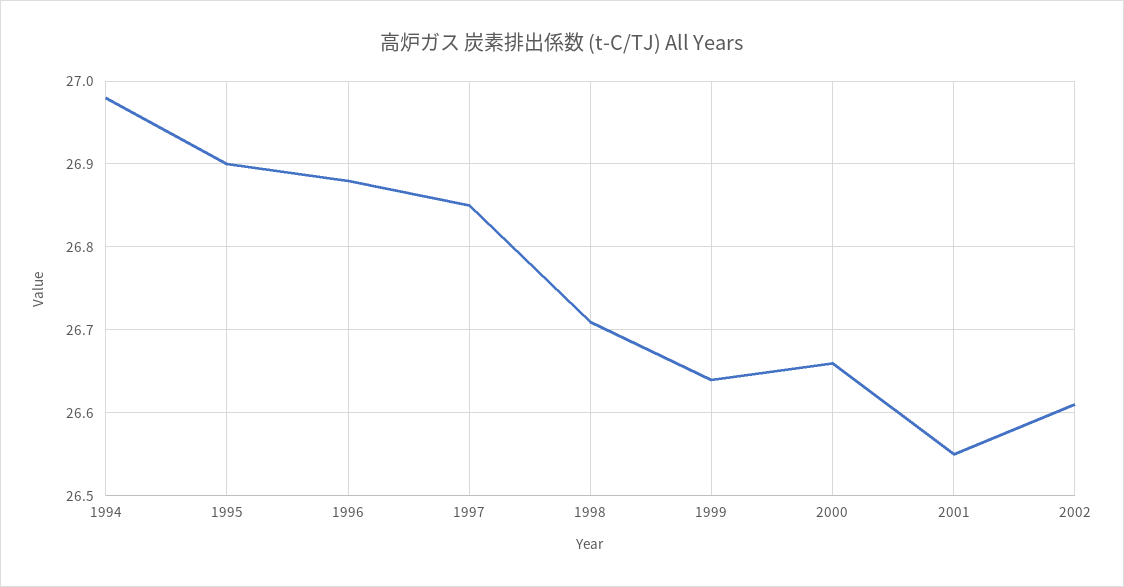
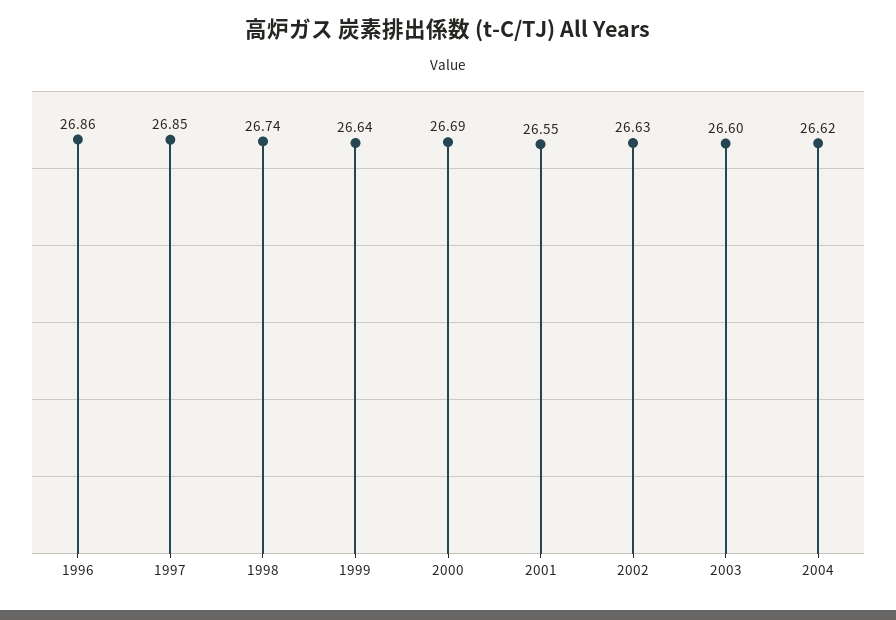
1994: 26.98 -> none
1995: 26.9 -> none
1996: 26.88 -> 26.86
1998: 26.71 -> 26.74
2000: 26.66 -> 26.69
2002: 26.61 -> 26.63
2003: none -> 26.6
2004: none -> 26.62

